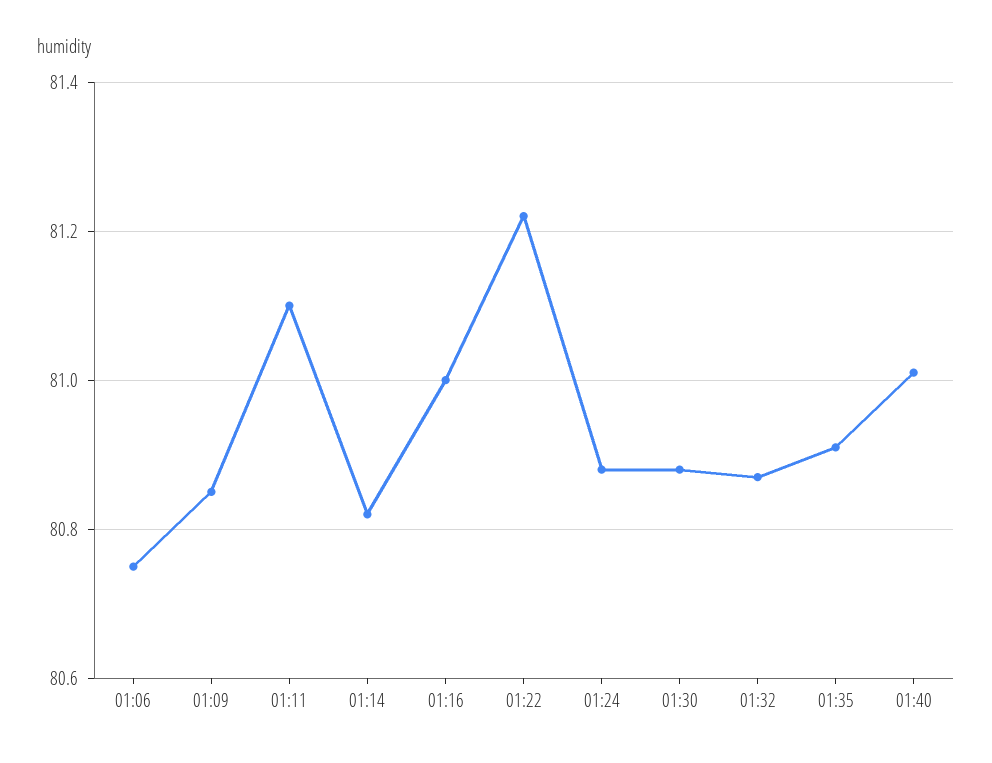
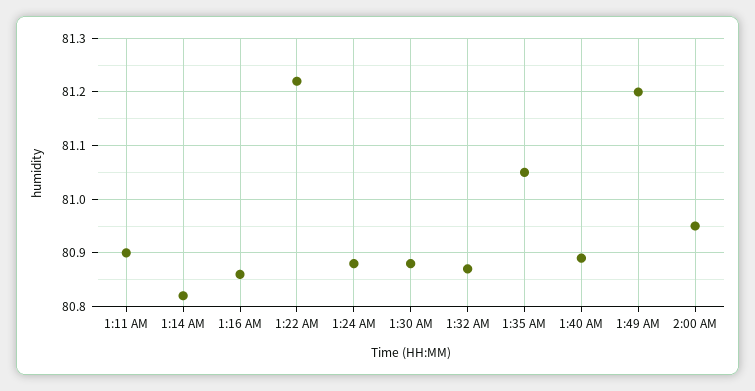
01:06: 80.75 -> none
01:09: 80.85 -> none
01:11: 81.1 -> 80.9
01:16: 81 -> 80.85
01:35: 80.9 -> 81.05
01:40: 81 -> 80.9
1:49 AM: none -> 81.2
2:00 AM: none -> 80.95

